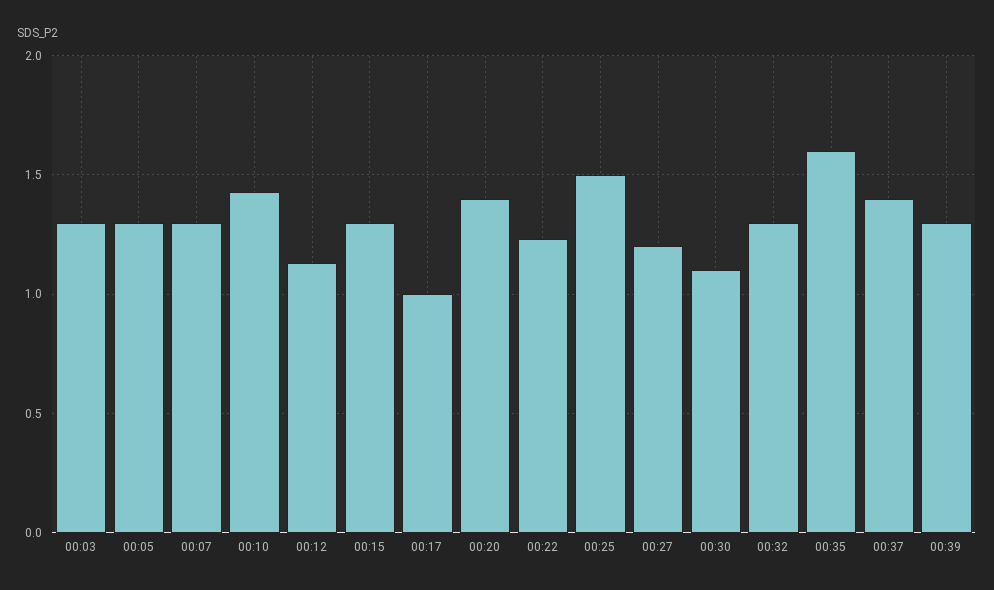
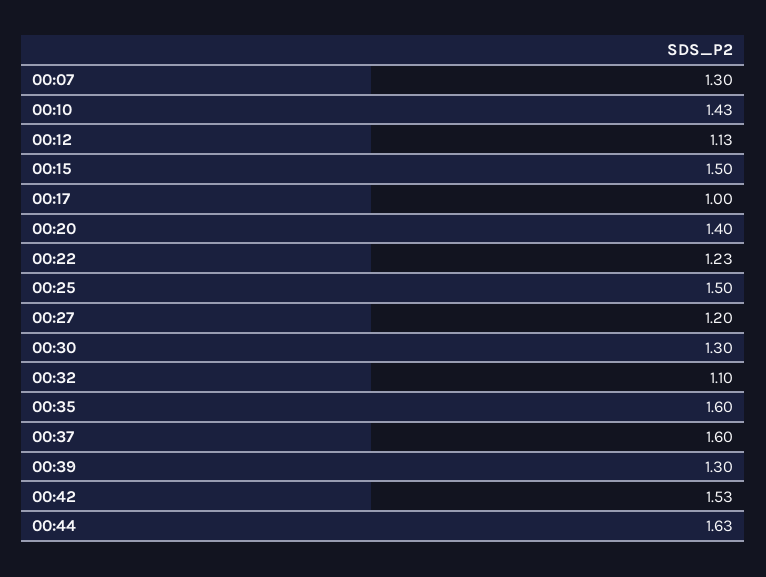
00:03: 1.3 -> none
00:05: 1.3 -> none
00:15: 1.3 -> 1.5
00:30: 1.1 -> 1.3
00:32: 1.3 -> 1.1
00:37: 1.4 -> 1.6
00:42: none -> 1.53
00:44: none -> 1.63

